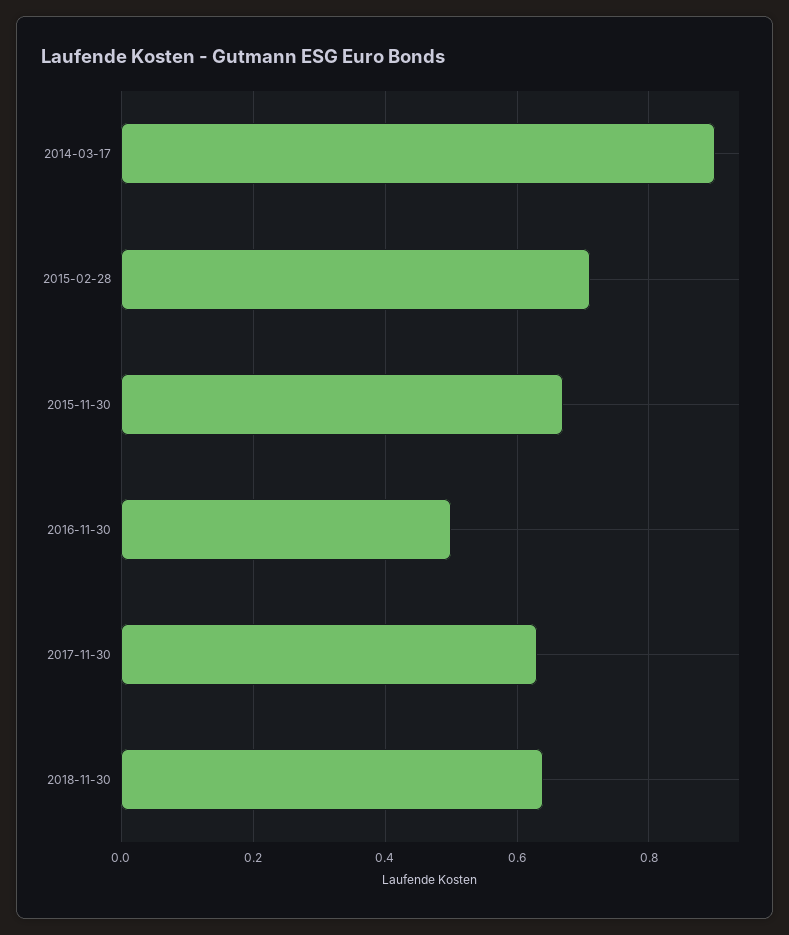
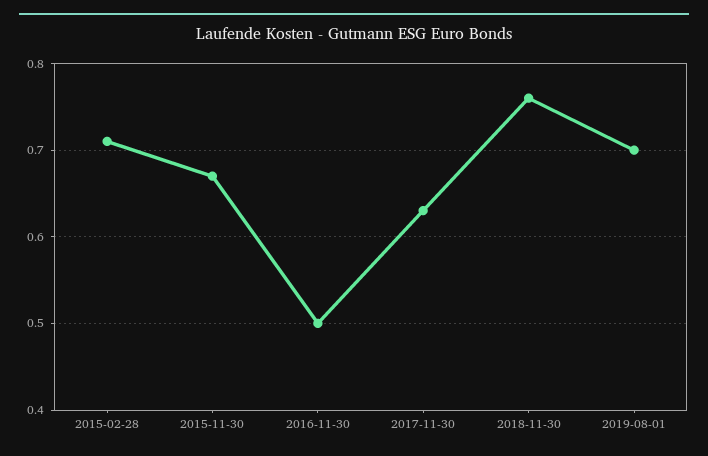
2014-03-17: 0.9 -> none
2018-11-30: 0.65 -> 0.76
2019-08-01: none -> 0.7

